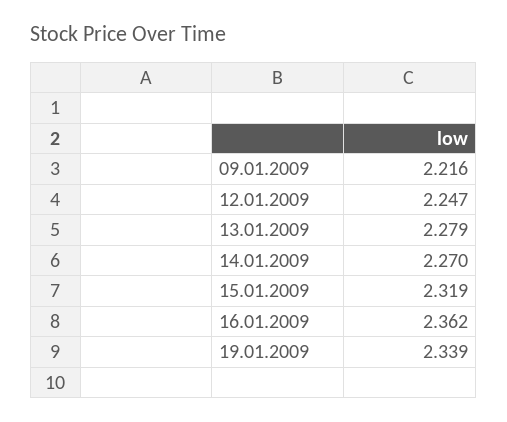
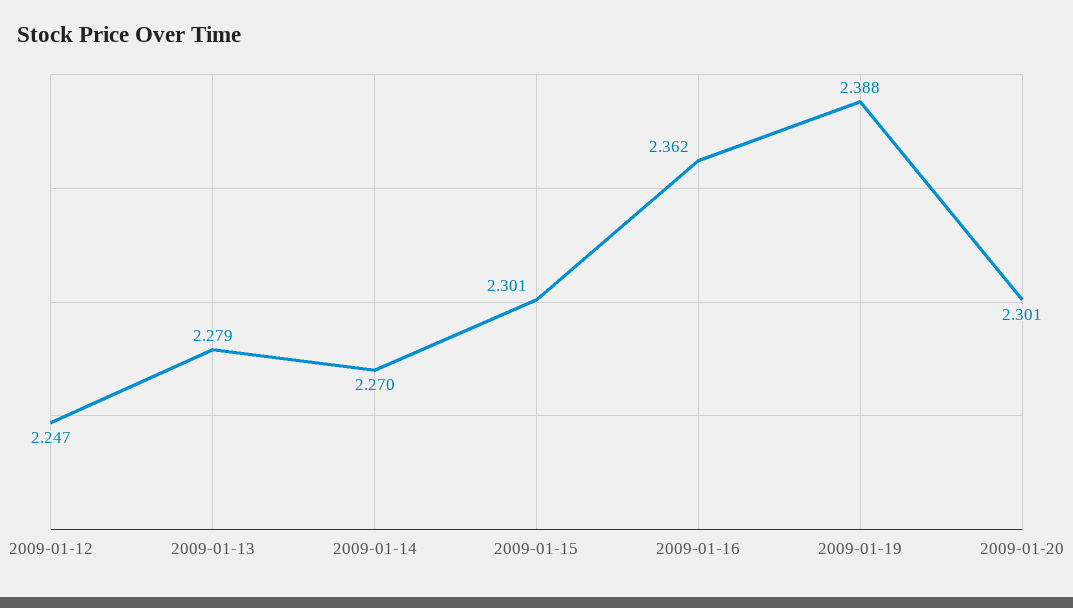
09.01.2009: 2.216 -> none
15.01.2009: 2.319 -> 2.301
19.01.2009: 2.339 -> 2.388
2009-01-20: none -> 2.301

